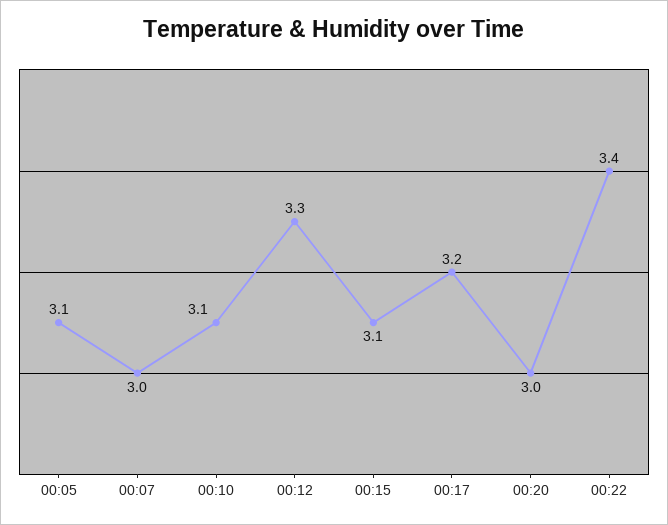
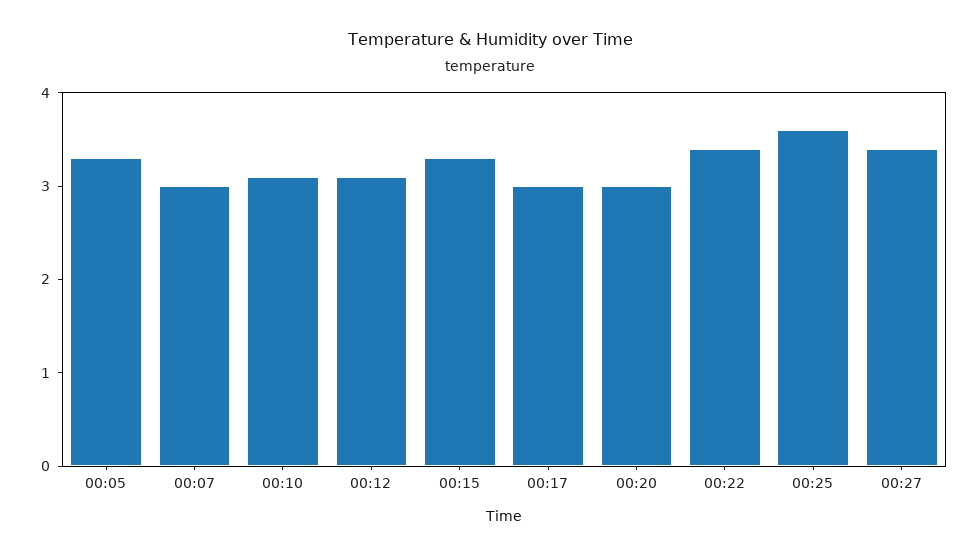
00:05: 3.1 -> 3.3
00:12: 3.3 -> 3.1
00:15: 3.1 -> 3.3
00:17: 3.2 -> 3
00:25: none -> 3.6
00:27: none -> 3.4

